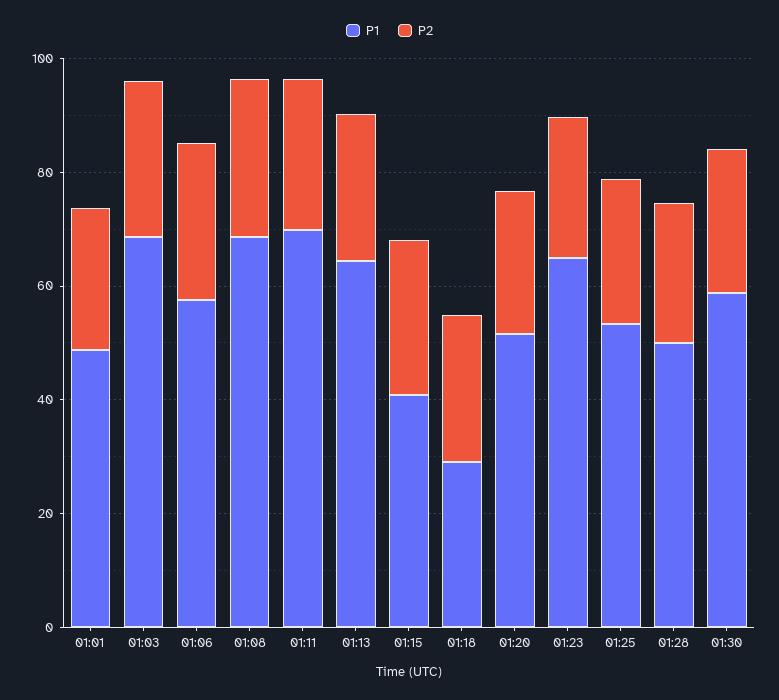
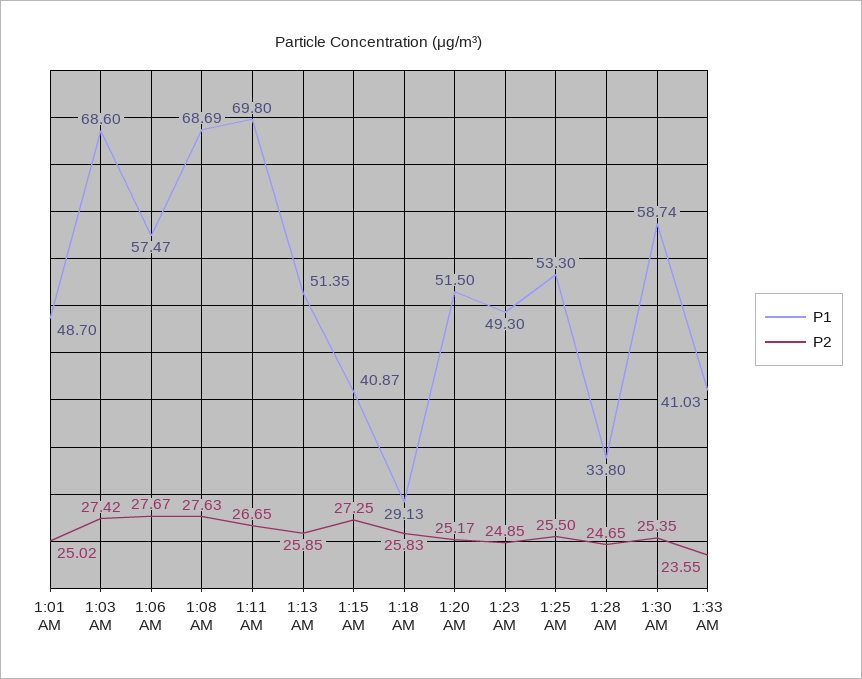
P1, 01:13: 65 -> 51.35
P1, 01:23: 65 -> 49.3
P1, 01:28: 50 -> 33.8
P1, 1:33 AM: none -> 41.03
P2, 1:33 AM: none -> 23.55

